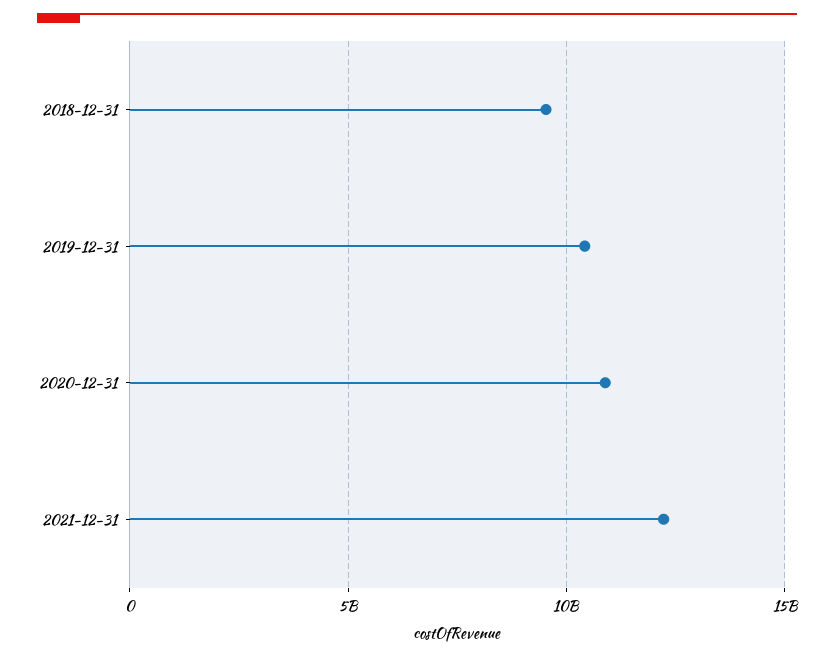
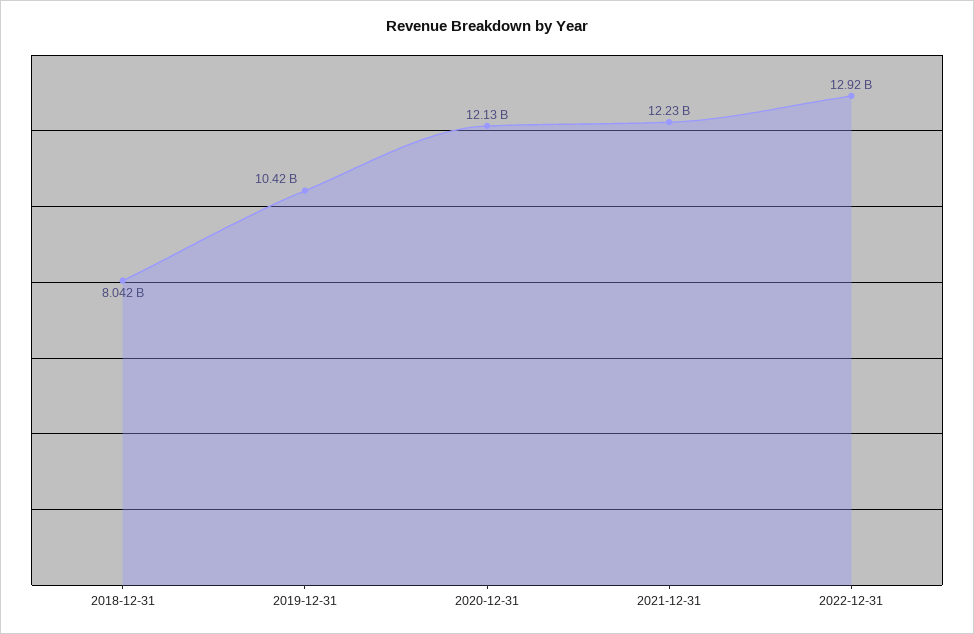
2018-12-31: 9500000000 -> 8042000000
2020-12-31: 11000000000 -> 12130000000
2022-12-31: none -> 12920000000

